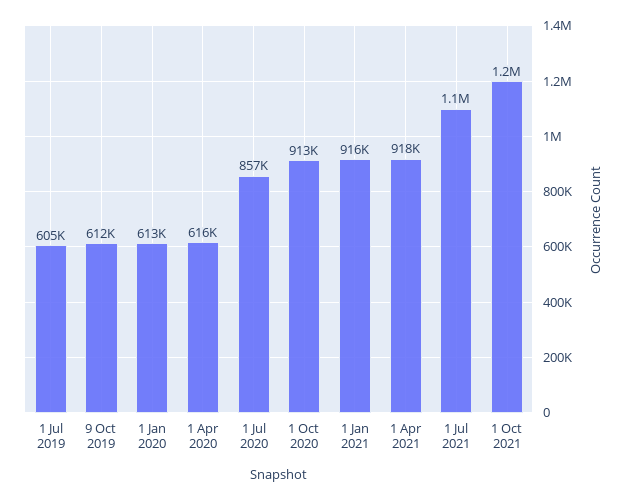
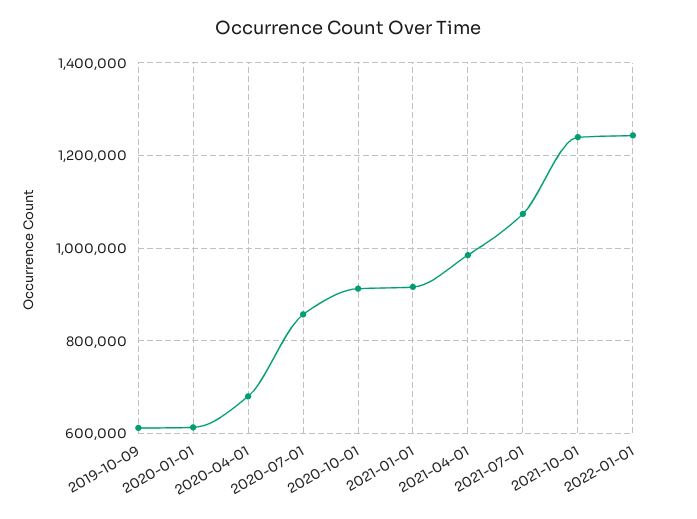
1 Jul 2019: 605000 -> none
1 Apr 2020: 616000 -> 680000
1 Apr 2021: 918000 -> 980000
2022-01-01: none -> 1240000

